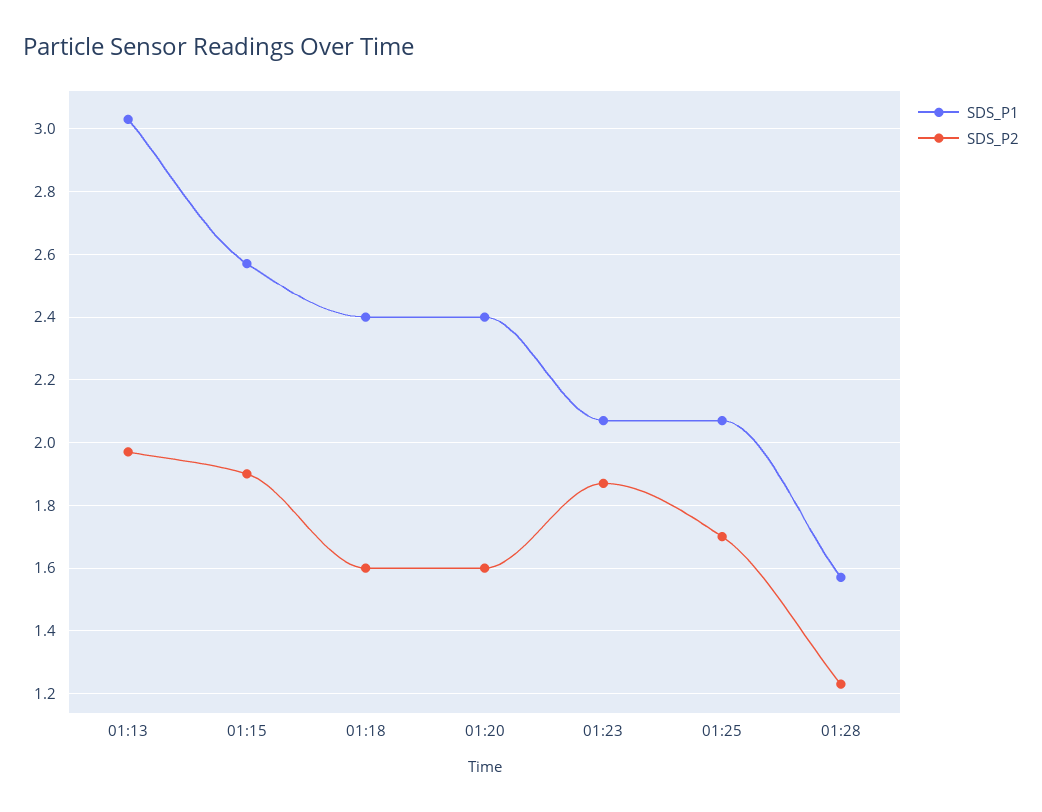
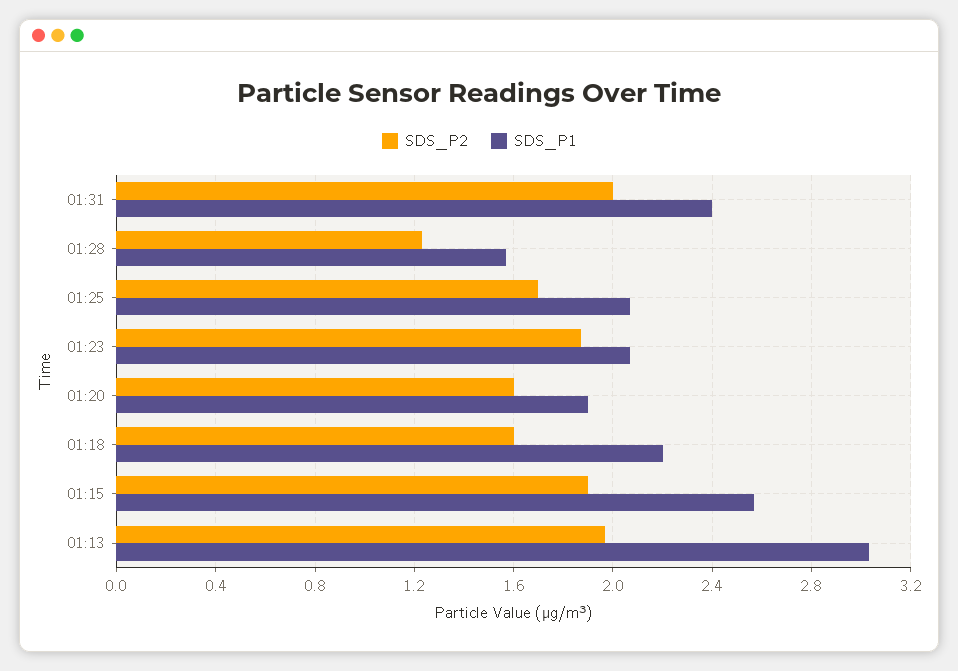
SDS_P1, 01:18: 2.4 -> 2.2
SDS_P1, 01:20: 2.4 -> 1.9
SDS_P2, 01:31: none -> 2
SDS_P1, 01:31: none -> 2.4

